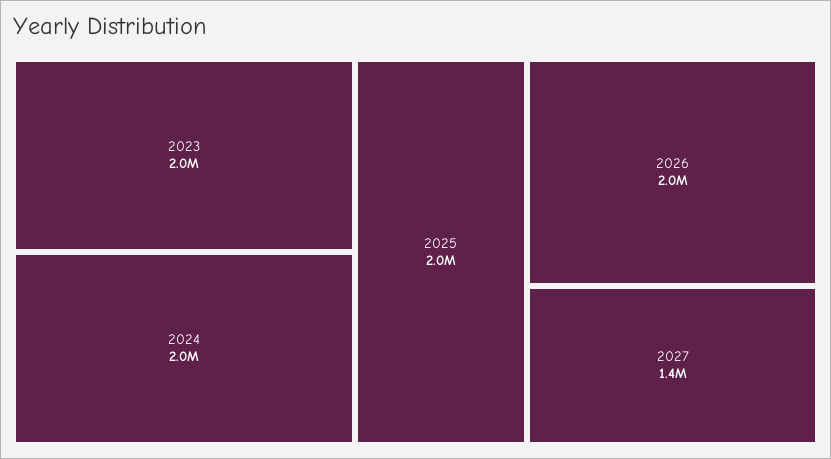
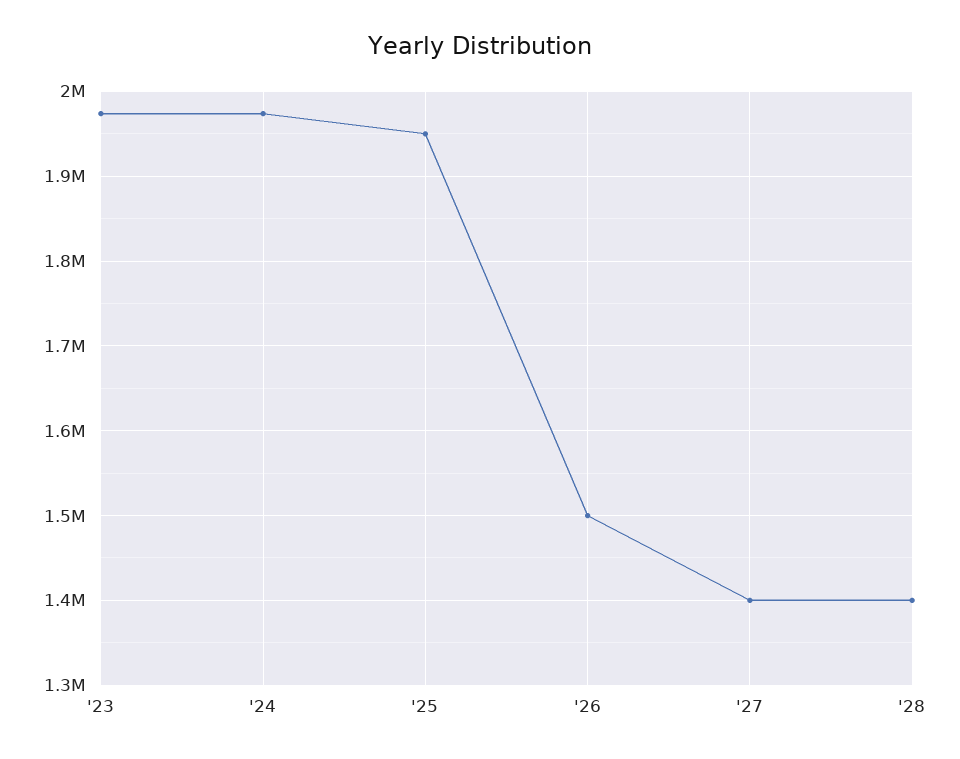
2026: 2000000 -> 1500000
'28: none -> 1400000

